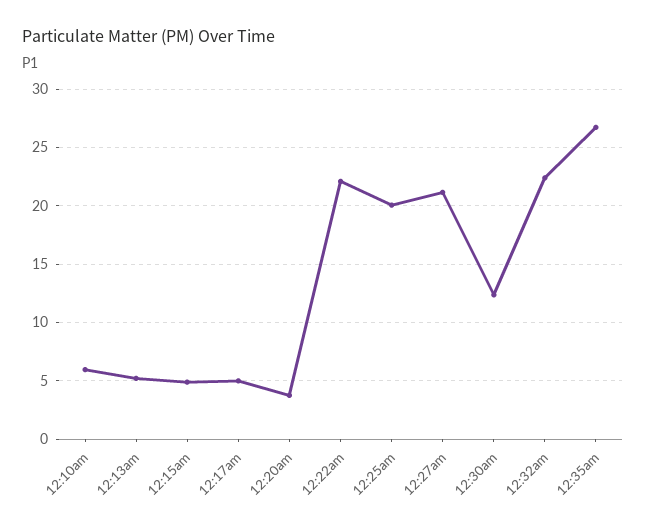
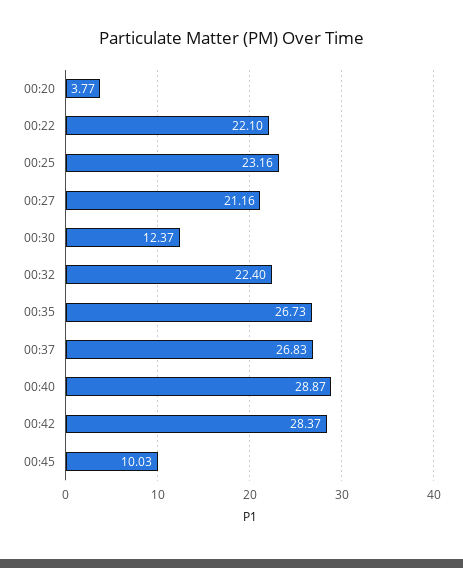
12:10am: 6 -> none
12:13am: 5 -> none
12:15am: 5 -> none
12:17am: 5 -> none
12:25am: 20 -> 23.16
00:37: none -> 26.83
00:40: none -> 28.87
00:42: none -> 28.37
00:45: none -> 10.03

